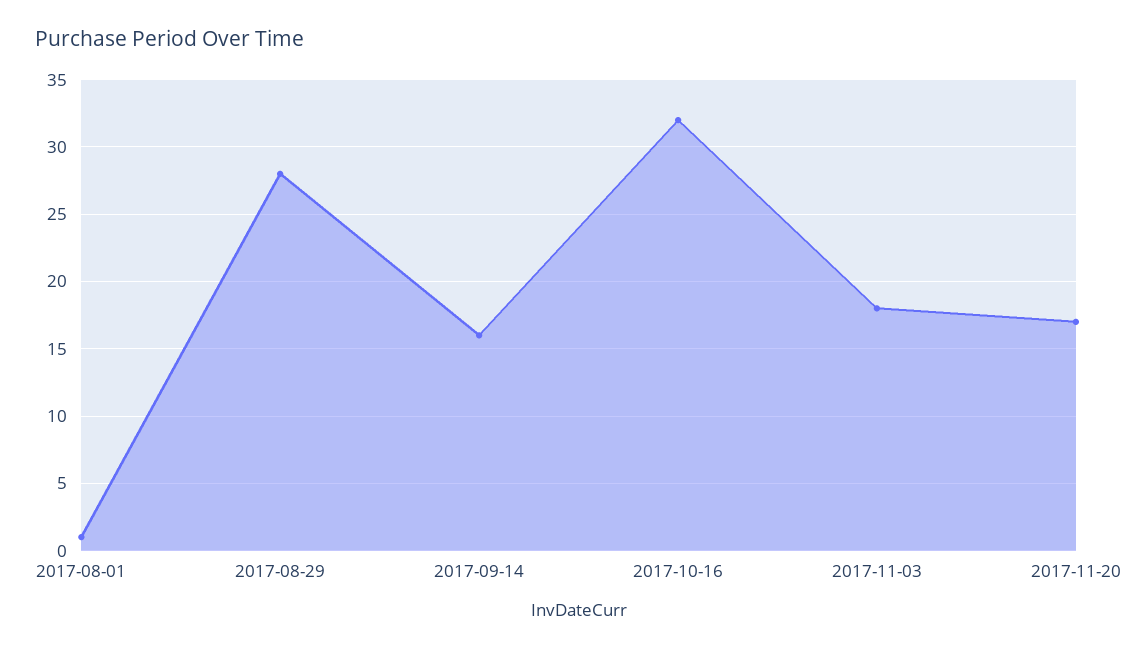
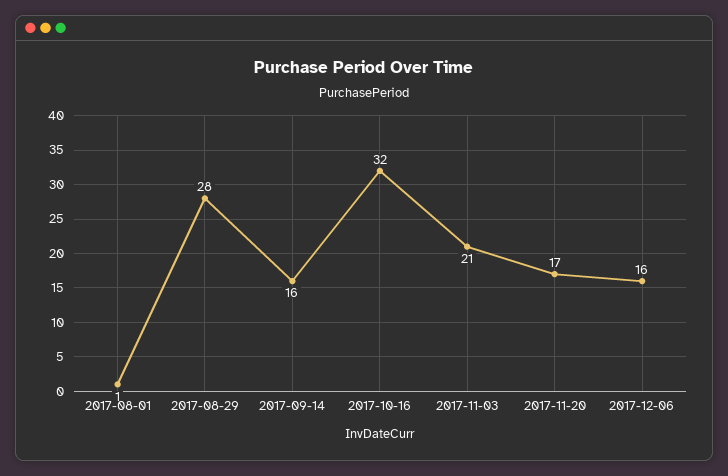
2017-11-03: 18 -> 21
2017-12-06: none -> 16

